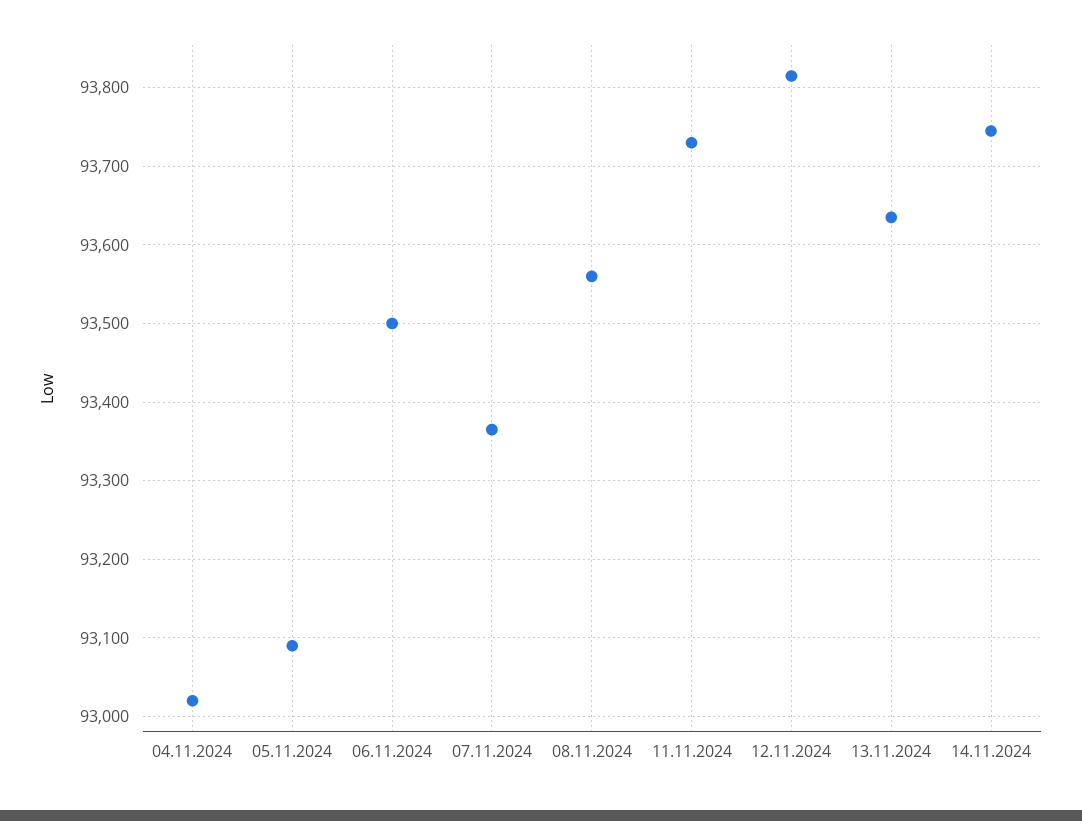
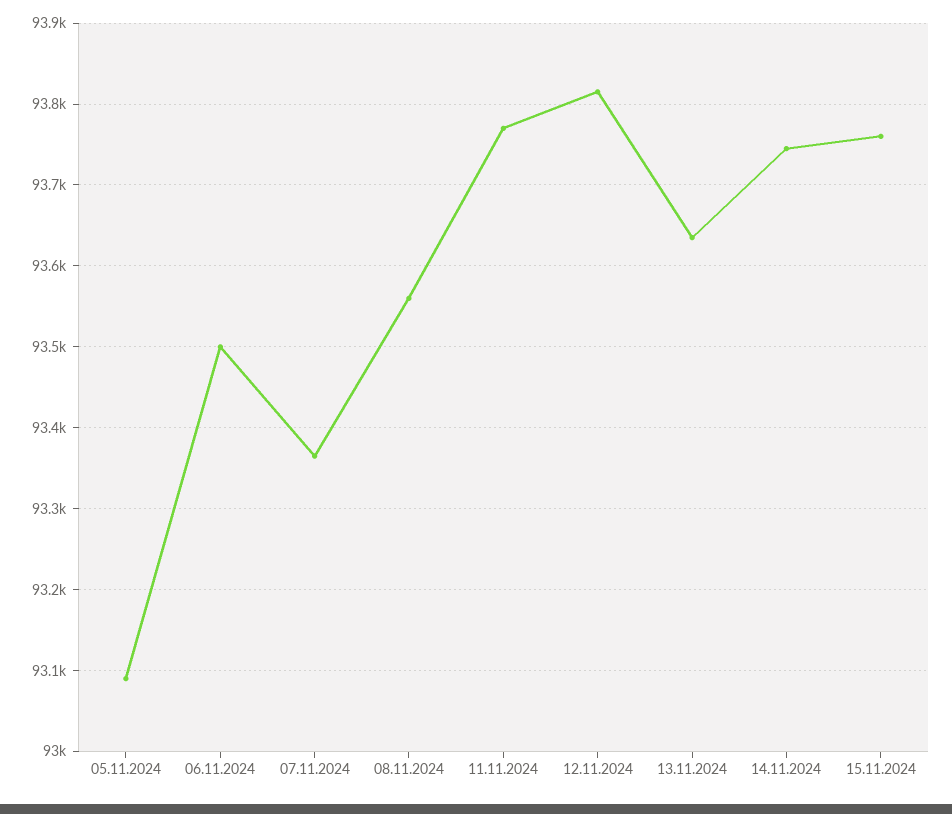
04.11.2024: 93020 -> none
11.11.2024: 93730 -> 93770
15.11.2024: none -> 93760

